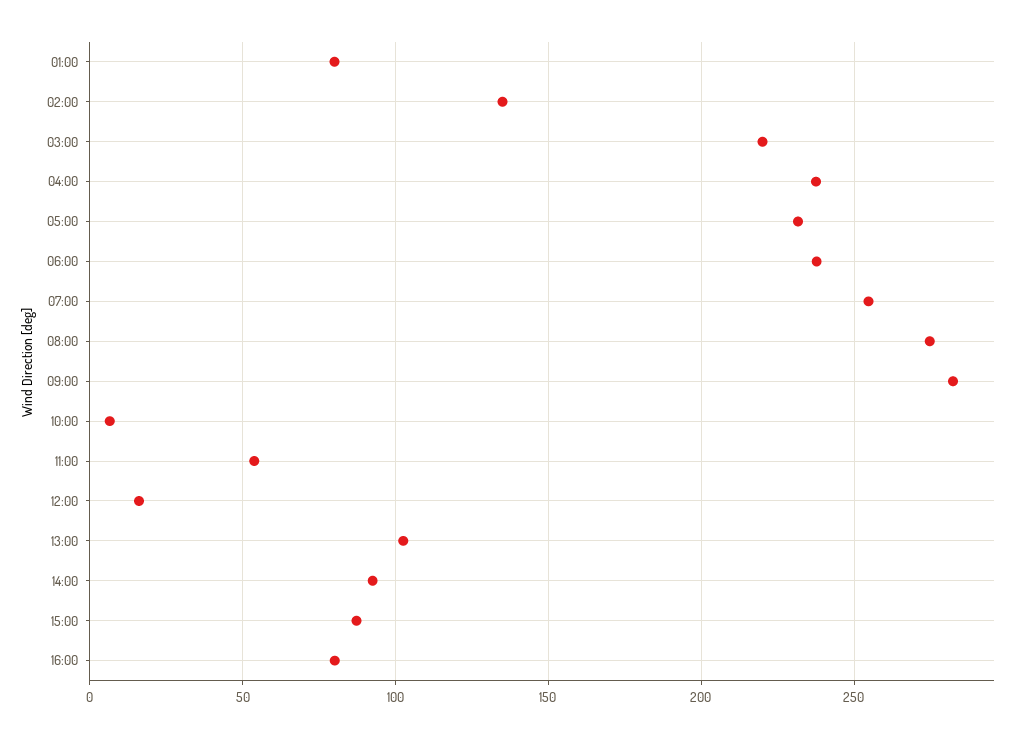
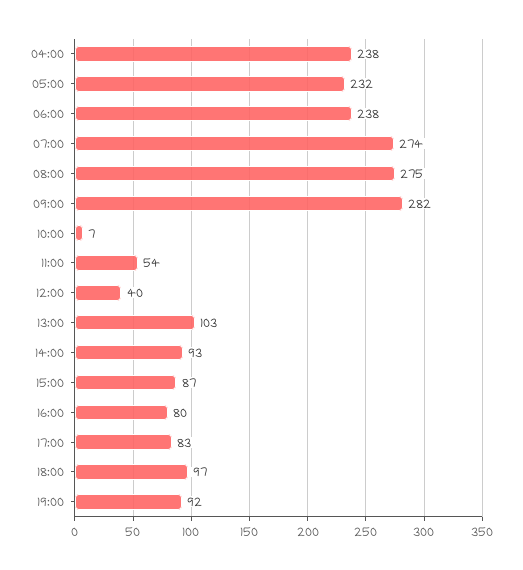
01:00: 80 -> none
02:00: 135 -> none
03:00: 220 -> none
07:00: 255 -> 274
12:00: 15 -> 40
17:00: none -> 83
18:00: none -> 97
19:00: none -> 92

